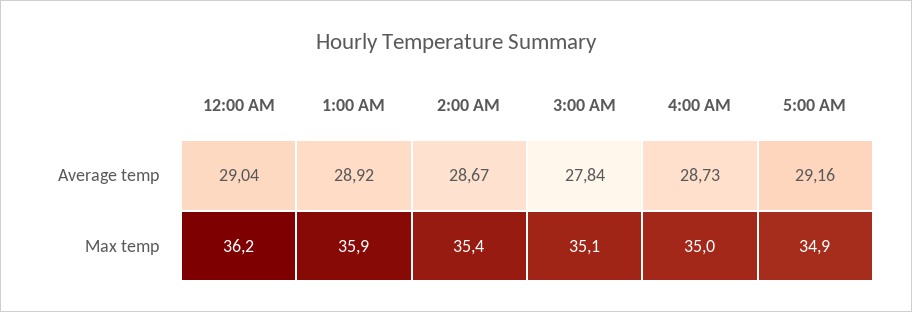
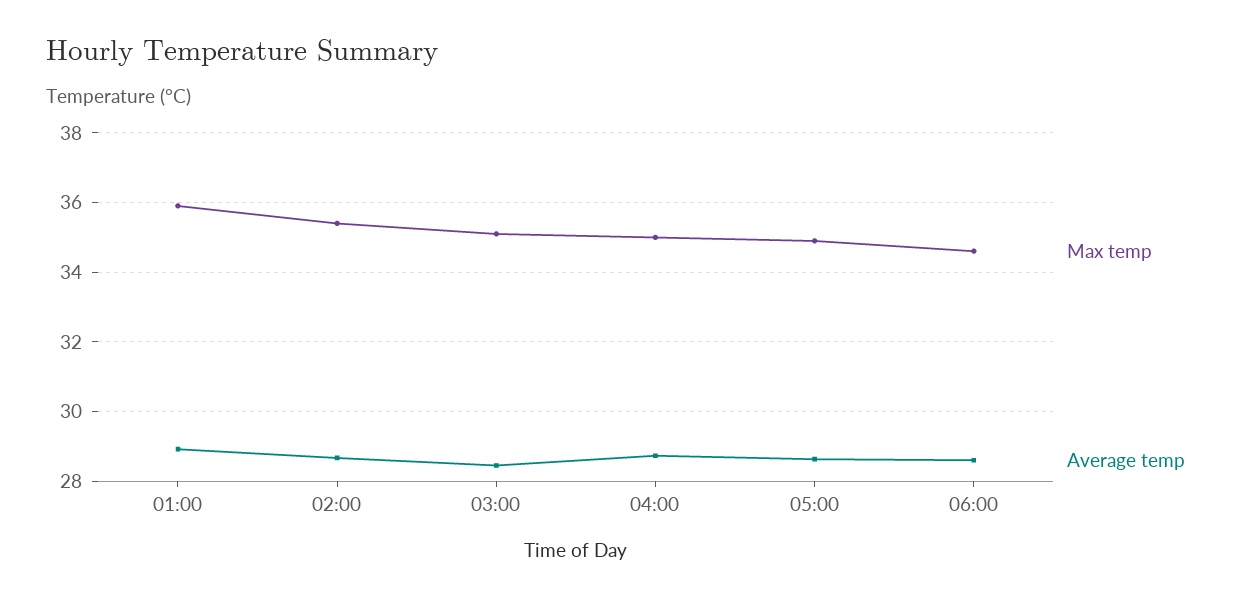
Average temp, 12:00 AM: 29.04 -> none
Average temp, 3:00 AM: 27.84 -> 28.4
Average temp, 5:00 AM: 29.16 -> 28.6
Max temp, 12:00 AM: 36.2 -> none
Max temp, 06:00: none -> 34.6
Average temp, 06:00: none -> 28.6

